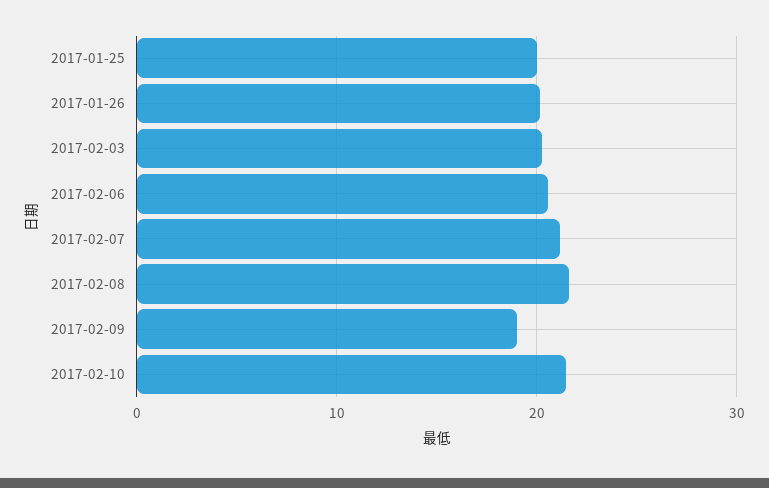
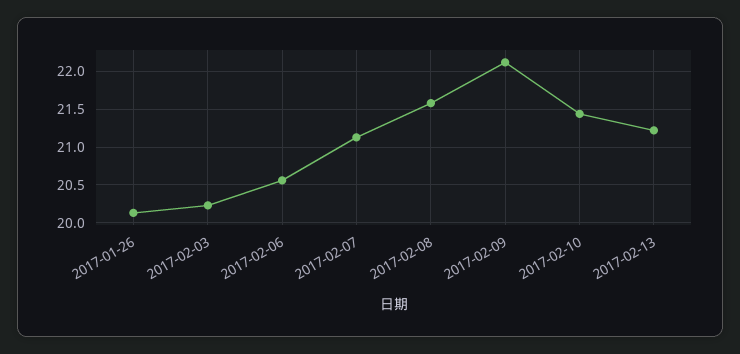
2017-01-25: 20 -> none
2017-02-09: 19 -> 22.1
2017-02-13: none -> 21.2

